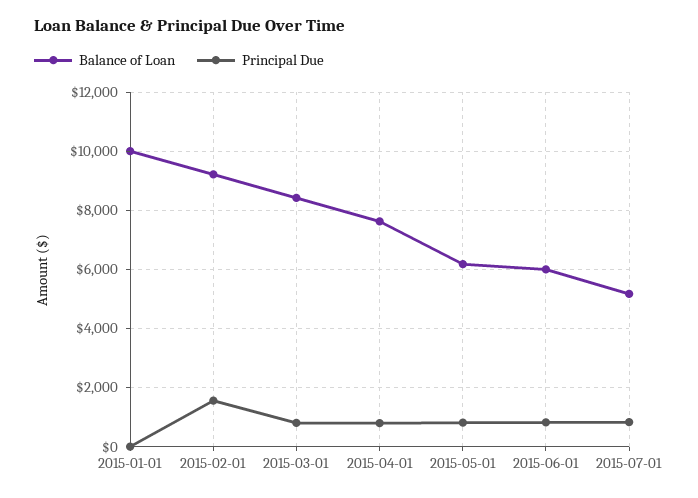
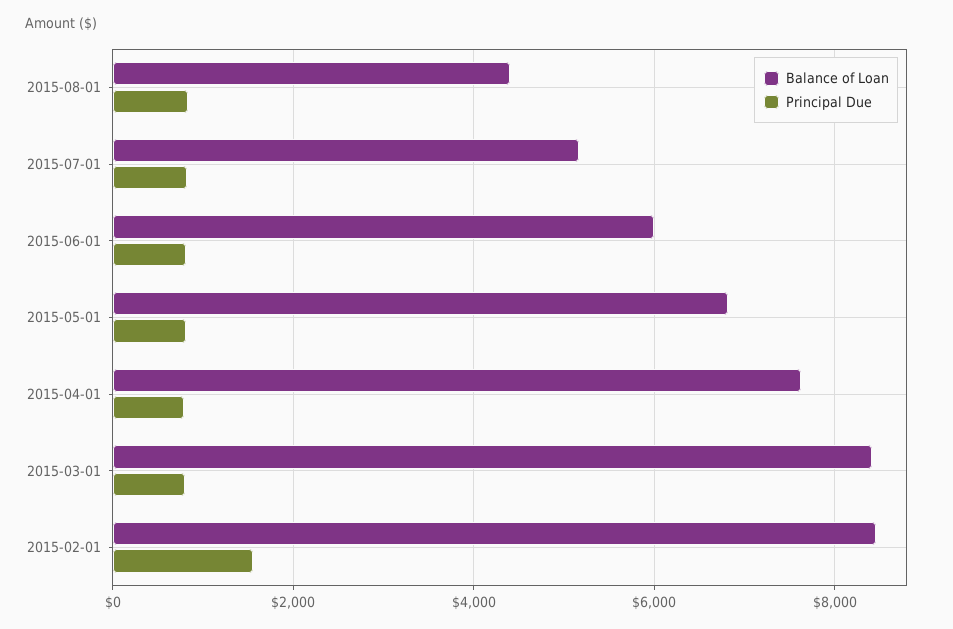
Balance of Loan, 2015-01-01: 10000 -> none
Principal Due, 2015-01-01: 0 -> none
Balance of Loan, 2015-02-01: 9250 -> 8400
Balance of Loan, 2015-05-01: 6250 -> 6800
Balance of Loan, 2015-08-01: none -> 4400
Principal Due, 2015-08-01: none -> 800

